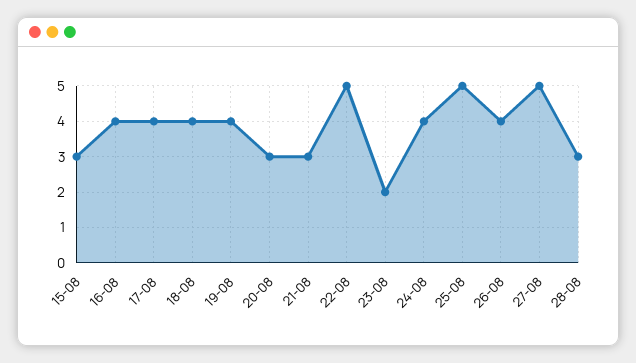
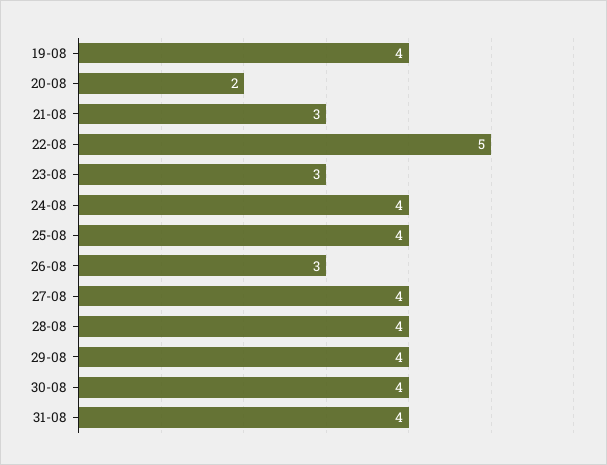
15-08: 3 -> none
16-08: 4 -> none
17-08: 4 -> none
18-08: 4 -> none
20-08: 3 -> 2
23-08: 2 -> 3
25-08: 5 -> 4
26-08: 4 -> 3
27-08: 5 -> 4
28-08: 3 -> 4
29-08: none -> 4
30-08: none -> 4
31-08: none -> 4

